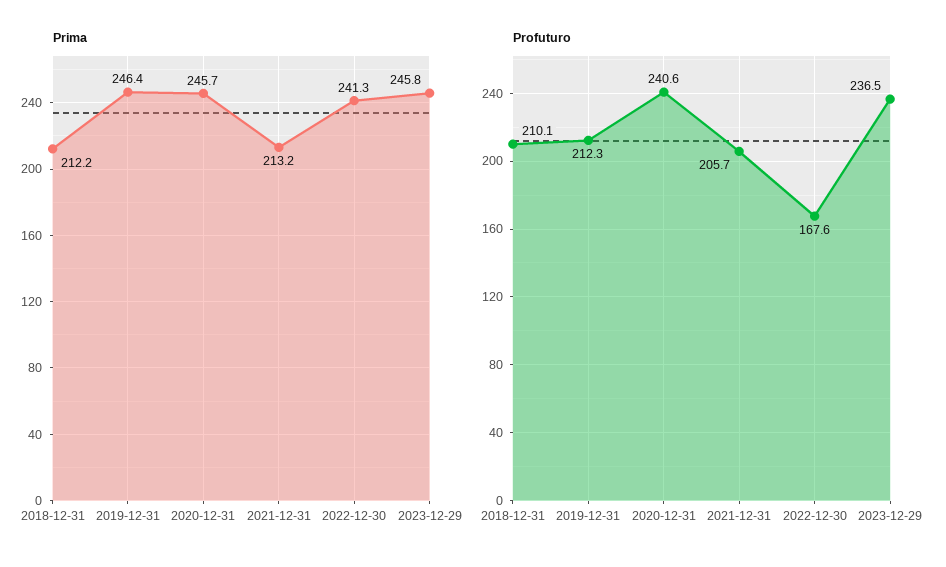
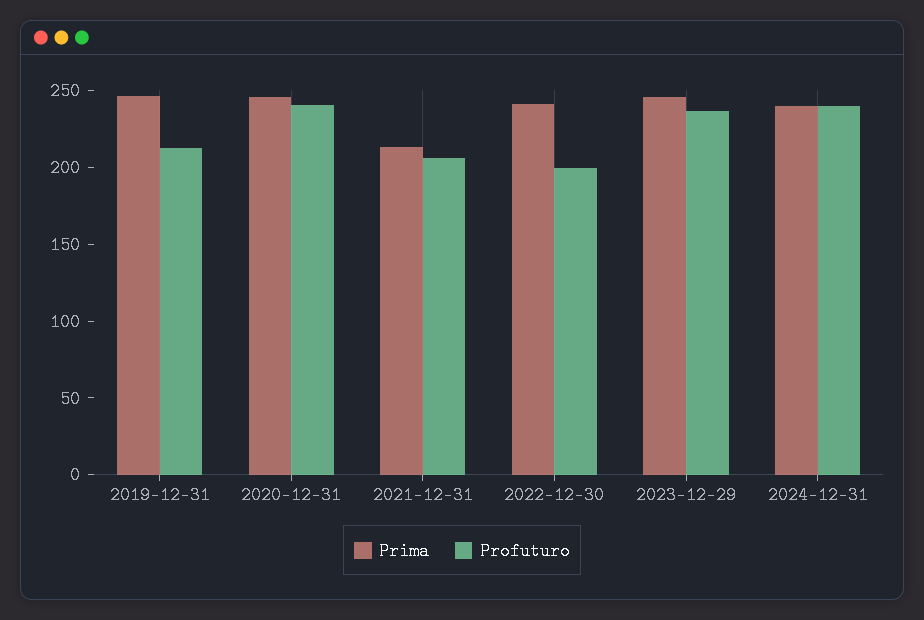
Prima, 2018-12-31: 212.2 -> none
Profuturo, 2018-12-31: 210.1 -> none
Profuturo, 2022-12-30: 167.6 -> 200
Prima, 2024-12-31: none -> 240
Profuturo, 2024-12-31: none -> 240

